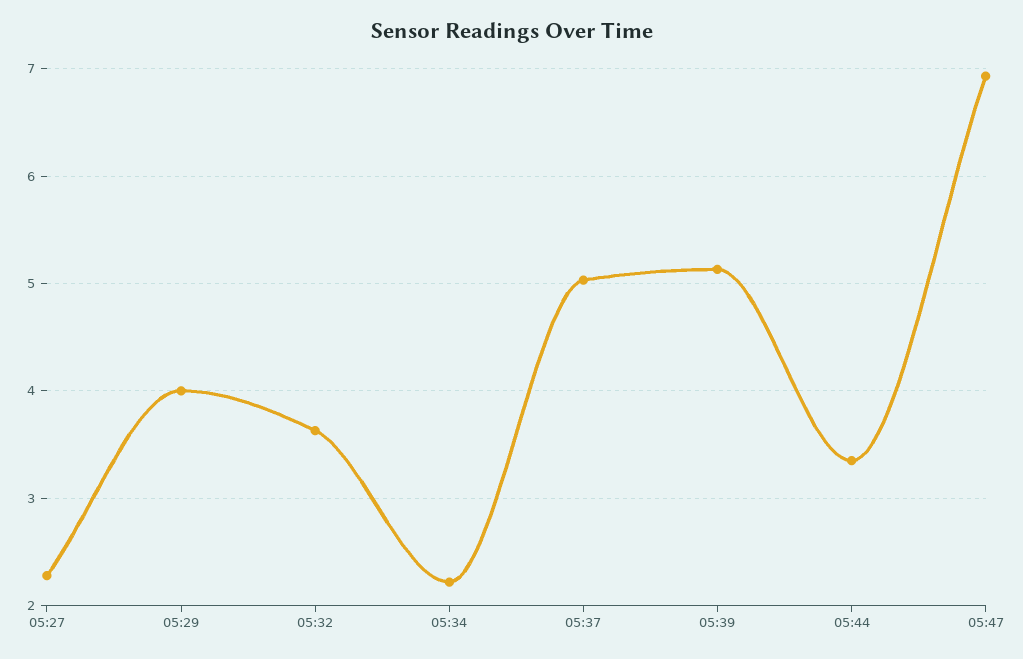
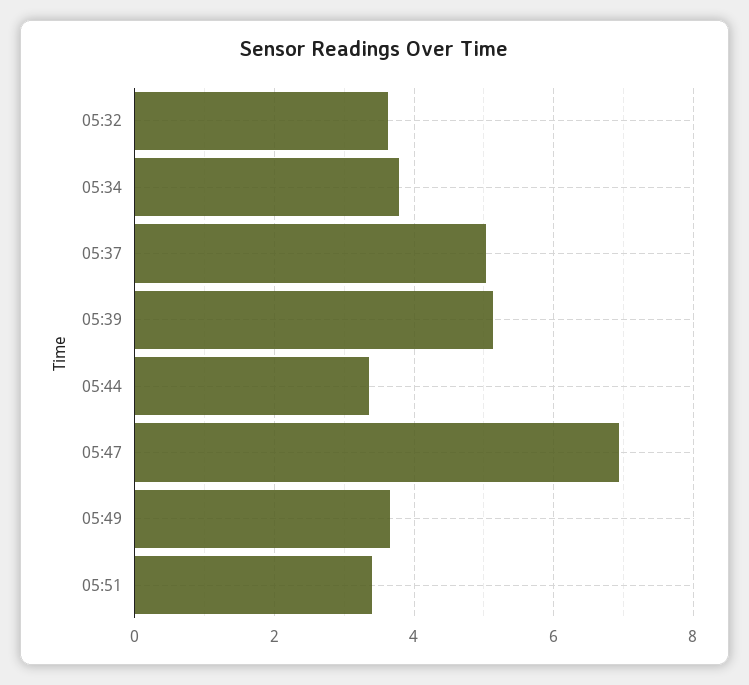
05:27: 2.3 -> none
05:29: 4 -> none
05:34: 2.2 -> 3.8
05:49: none -> 3.6
05:51: none -> 3.4

